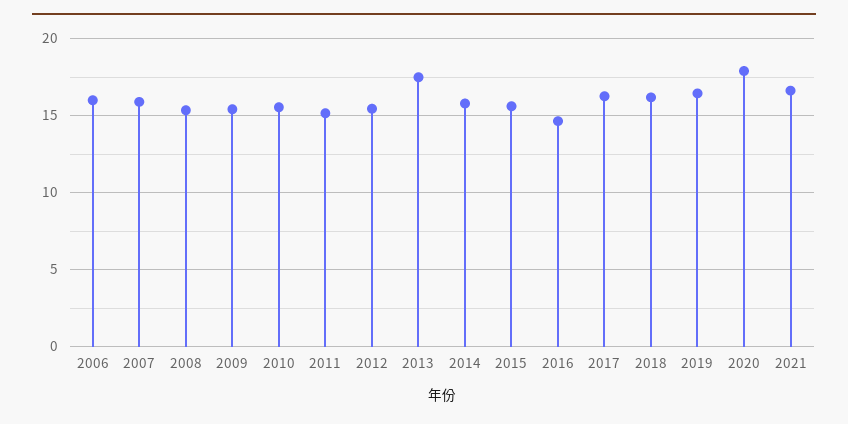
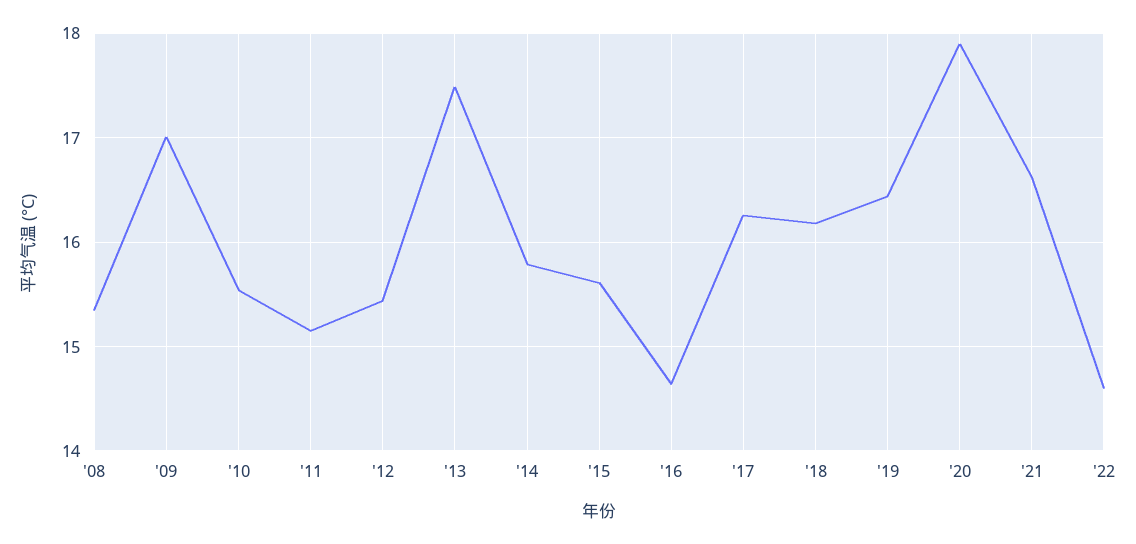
2006: 16 -> none
2007: 16 -> none
2009: 15.5 -> 17
'22: none -> 14.6

